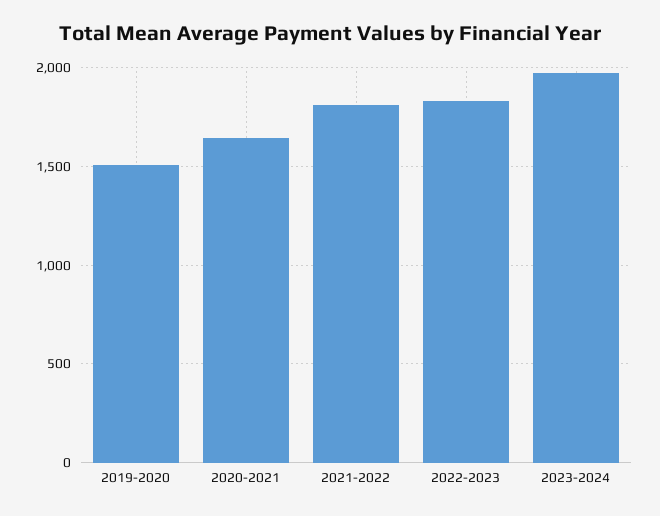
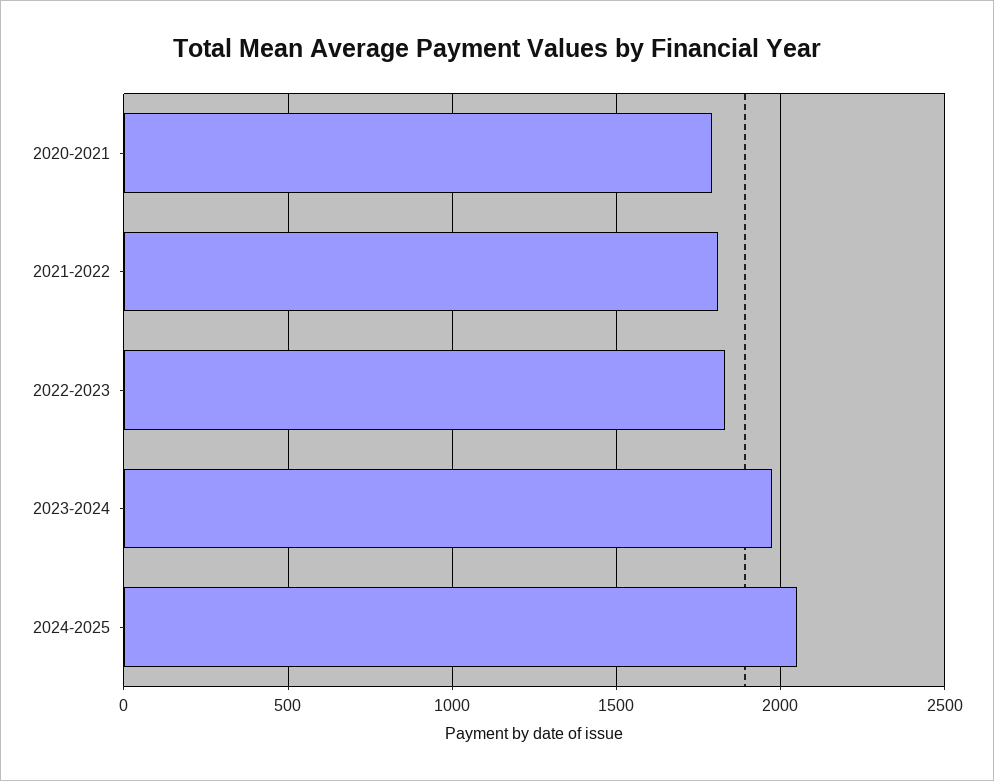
2019-2020: 1500 -> none
2020-2021: 1650 -> 1800
2024-2025: none -> 2050

